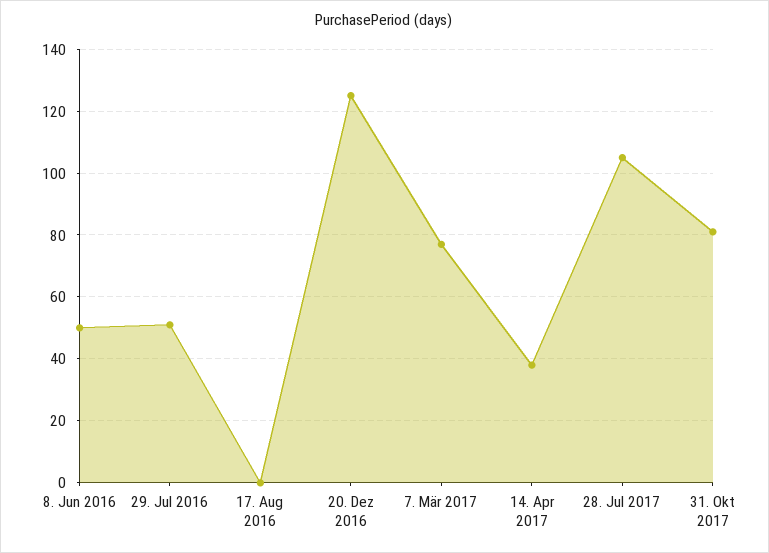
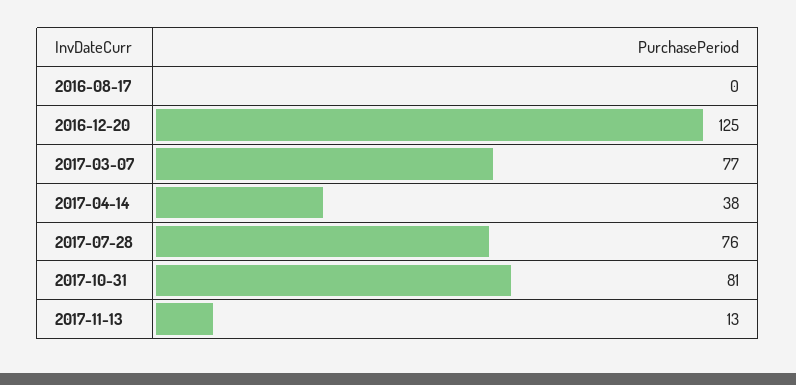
8. Jun 2016: 50 -> none
29. Jul 2016: 50 -> none
28. Jul 2017: 105 -> 76
2017-11-13: none -> 13

